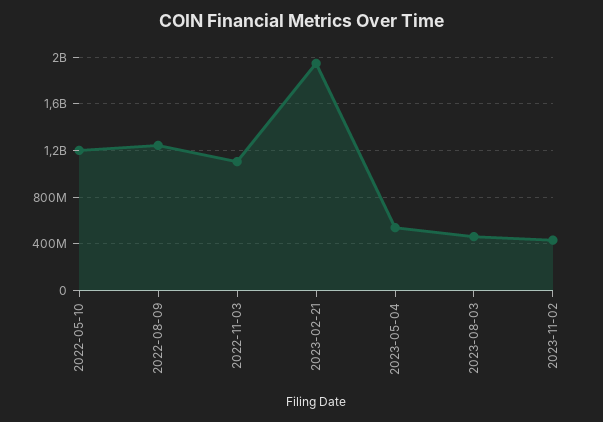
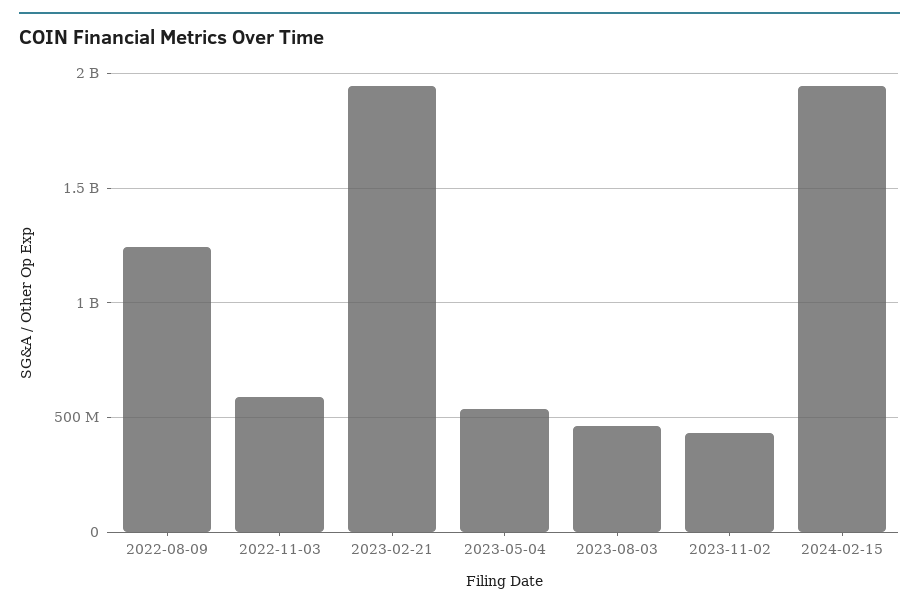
2022-05-10: 1200000000 -> none
2022-11-03: 1100000000 -> 600000000
2024-02-15: none -> 1950000000

